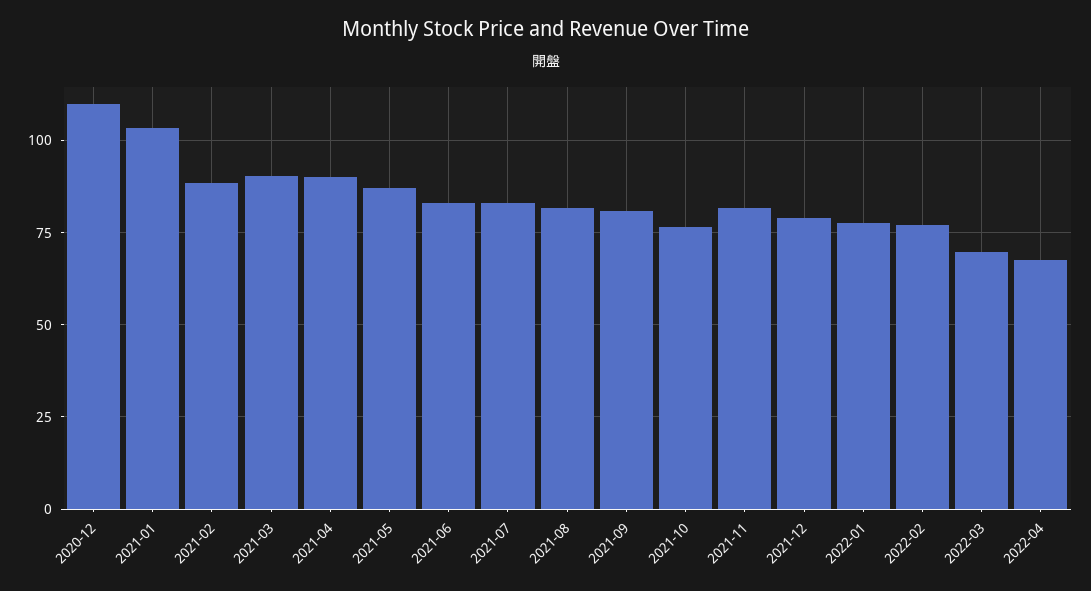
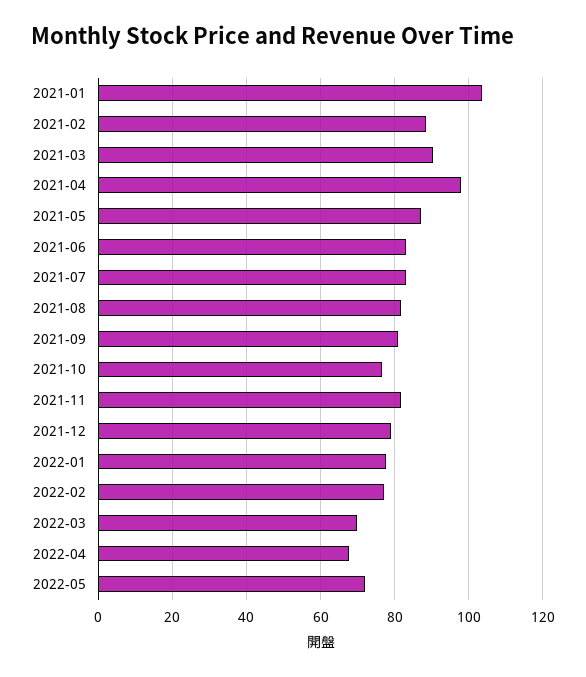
2020-12: 110 -> none
2021-04: 90 -> 98
2022-05: none -> 72

